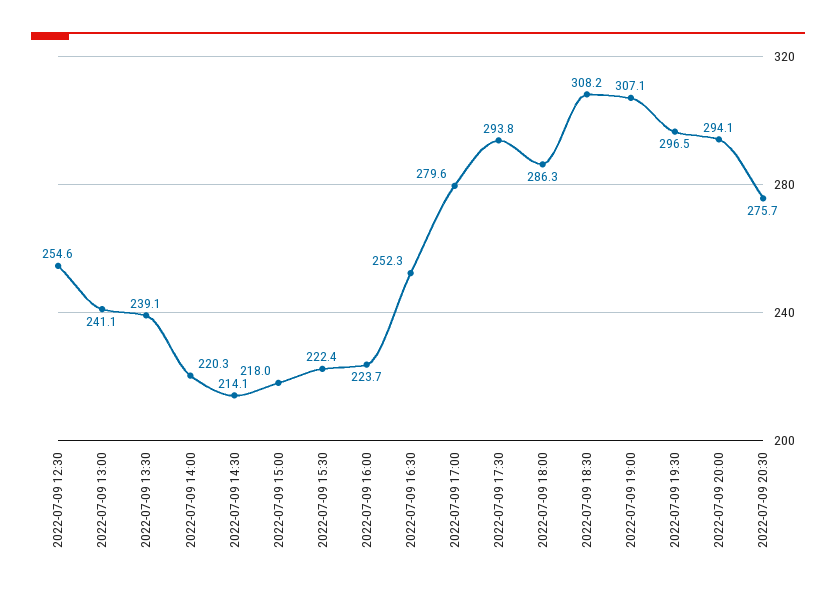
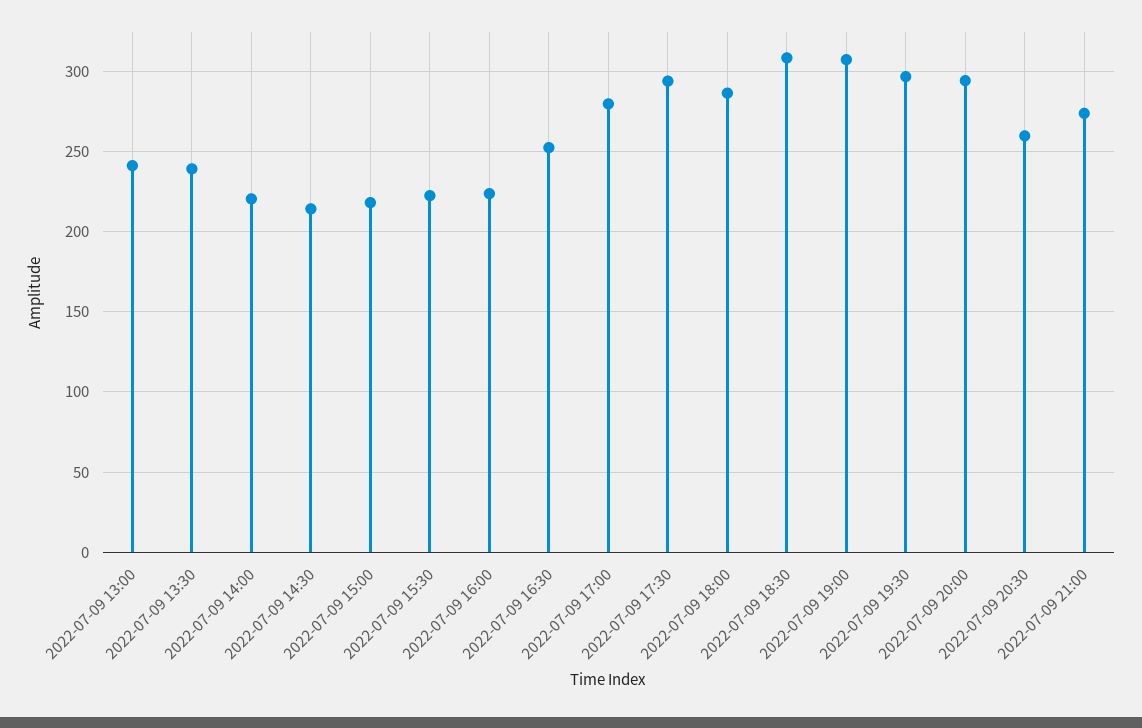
2022-07-09 12:30: 254.6 -> none
2022-07-09 20:30: 275.7 -> 260
2022-07-09 21:00: none -> 275

